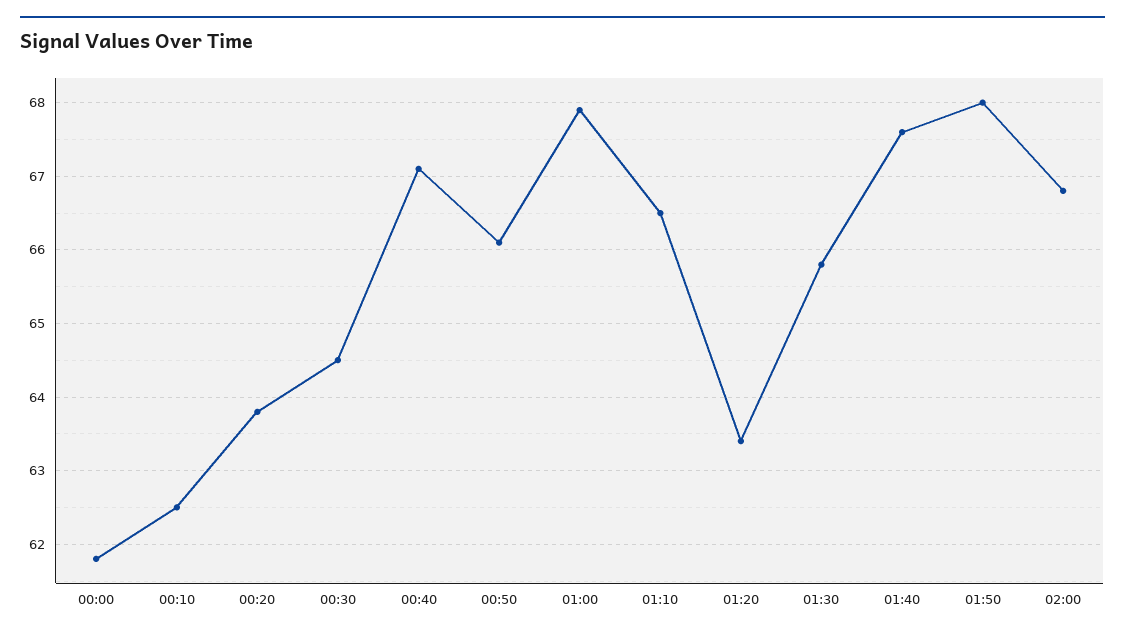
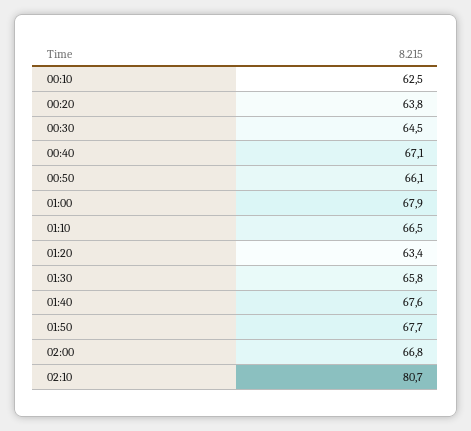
00:00: 61.8 -> none
01:50: 68 -> 67.7
02:10: none -> 80.7

